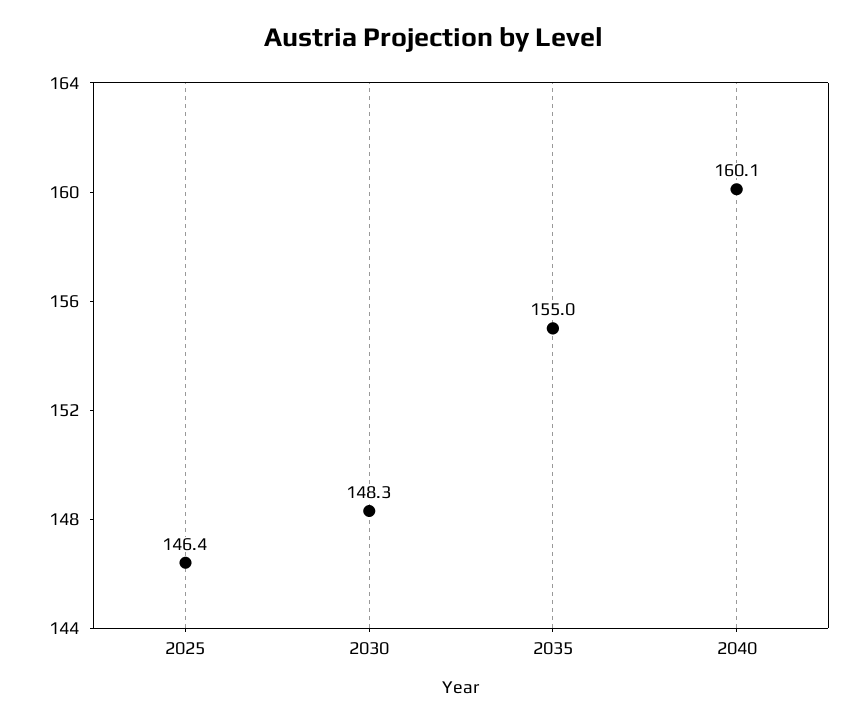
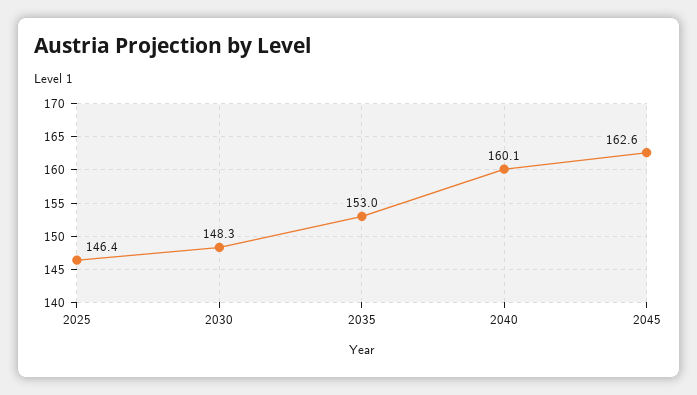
2035: 155 -> 153
2045: none -> 162.6

